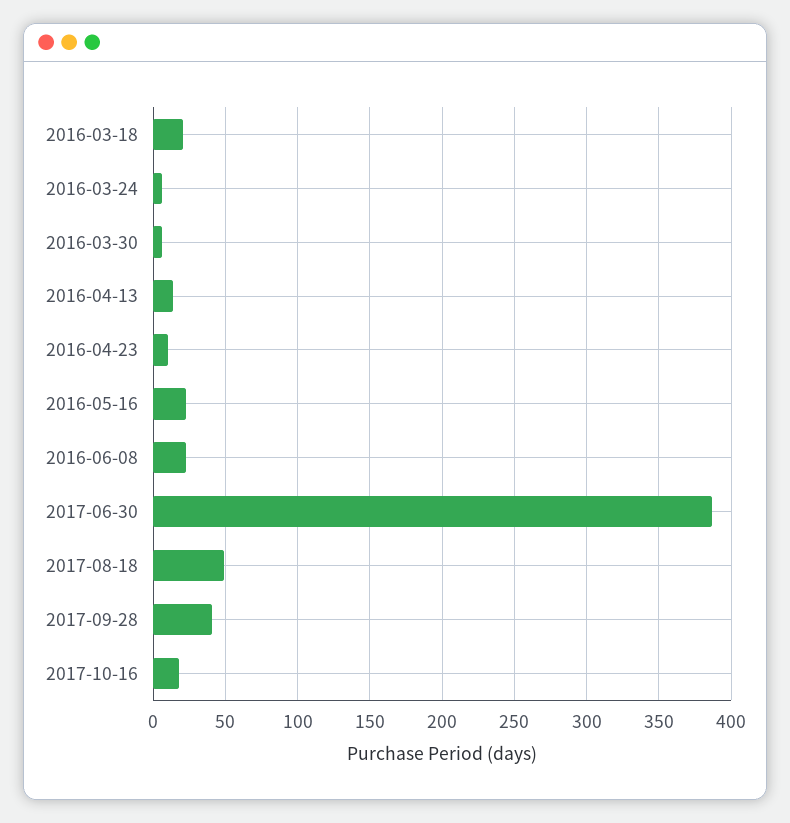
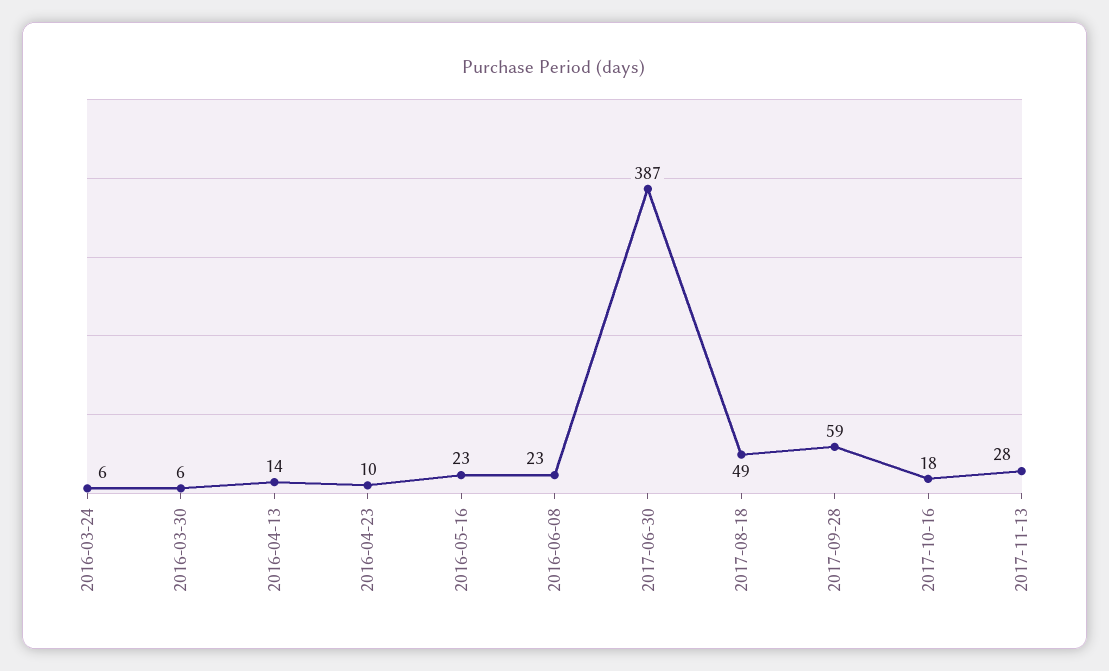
2016-03-18: 20 -> none
2017-09-28: 40 -> 59
2017-11-13: none -> 28

